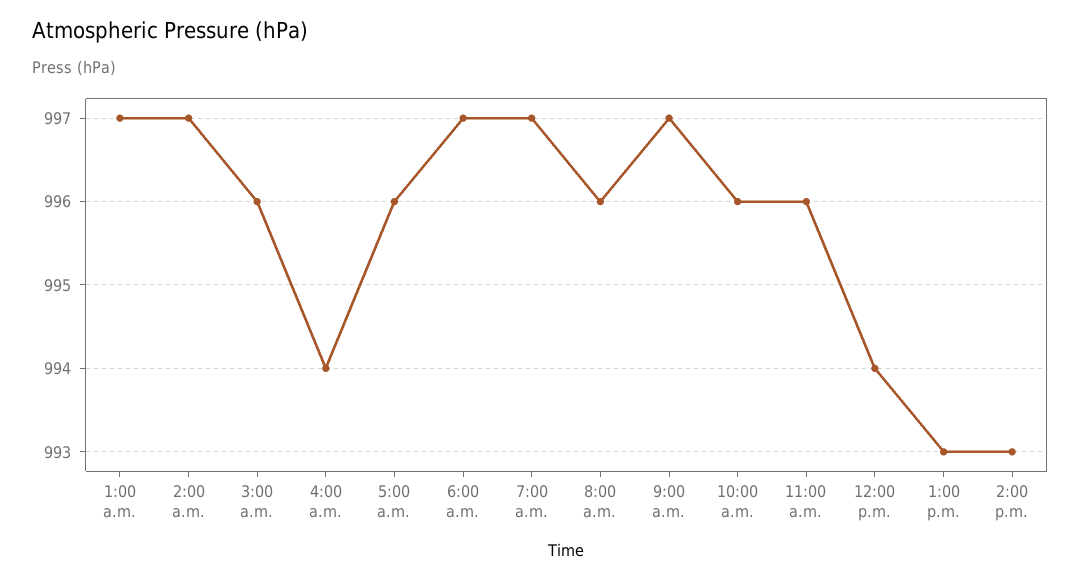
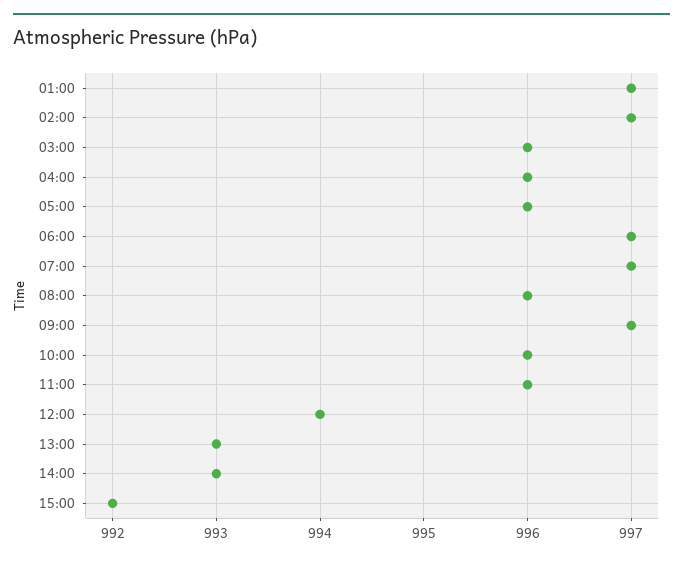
4:00 a.m.: 994 -> 996
15:00: none -> 992

